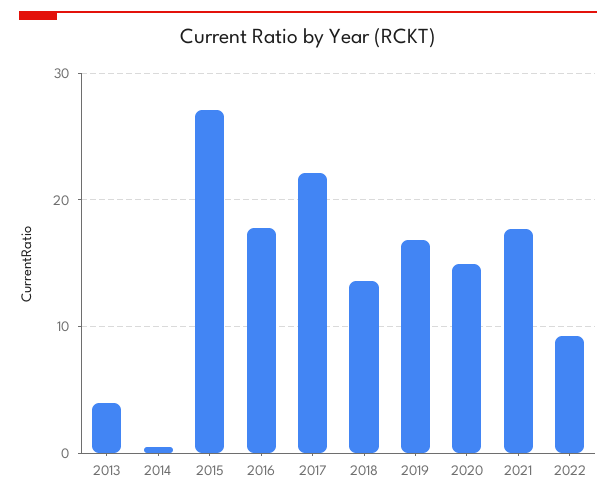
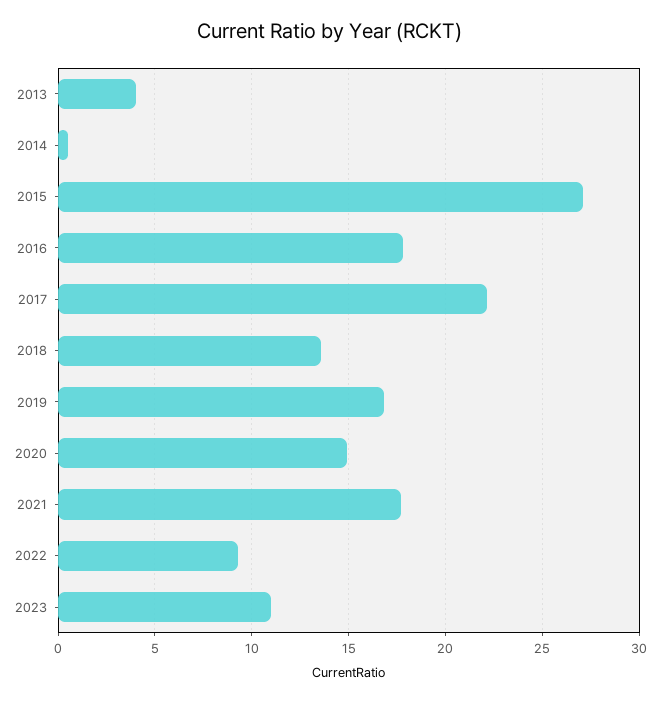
2023: none -> 11

